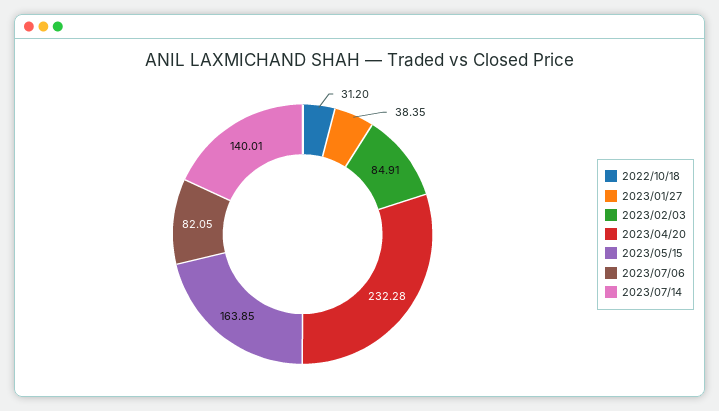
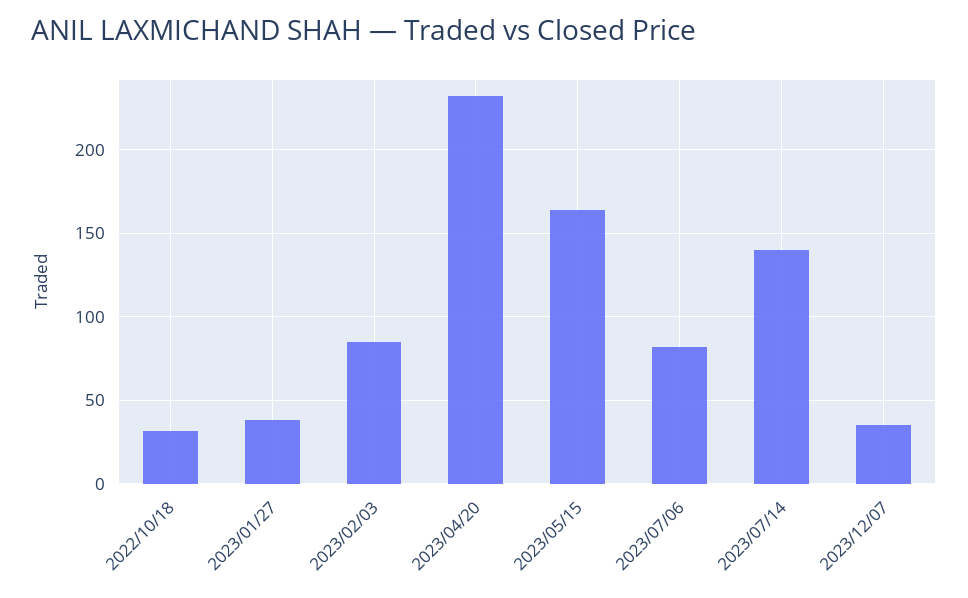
2023/12/07: none -> 35

